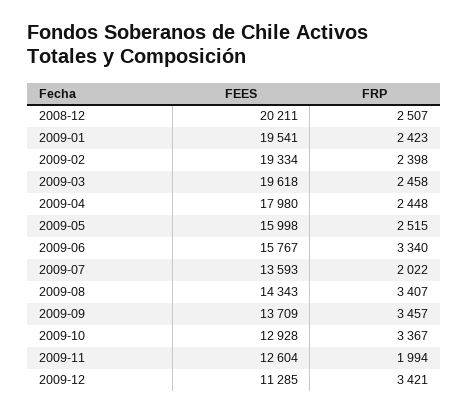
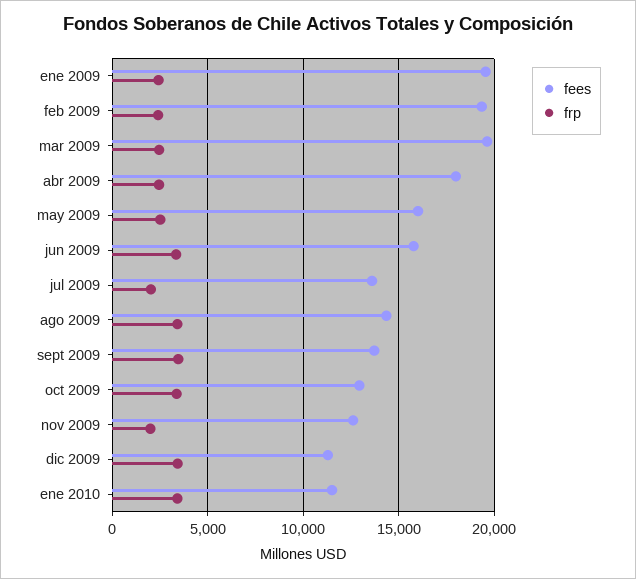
FEES, 2008-12: 20211 -> none
FRP, 2008-12: 2507 -> none
FEES, ene 2010: none -> 11500
FRP, ene 2010: none -> 3500

